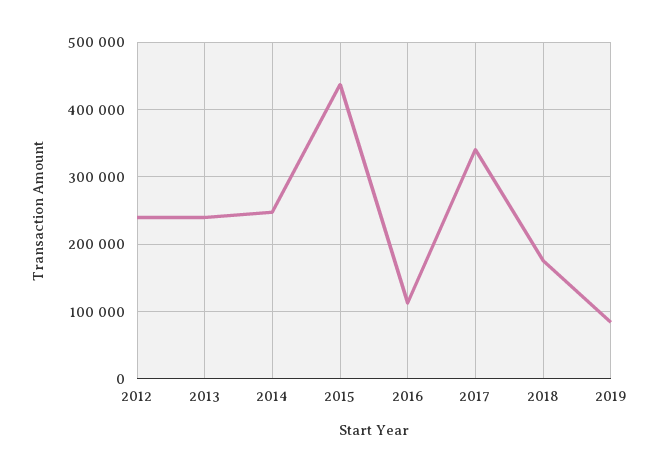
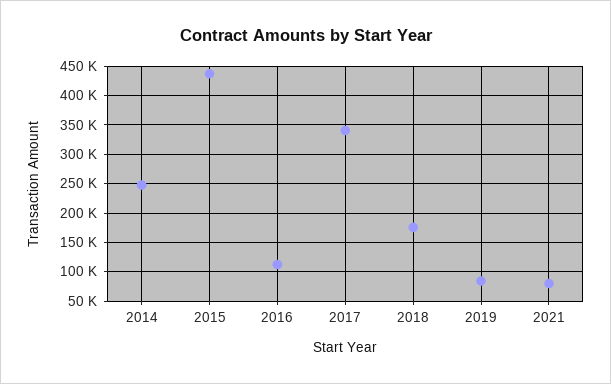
2012: 240000 -> none
2013: 240000 -> none
2021: none -> 75000

